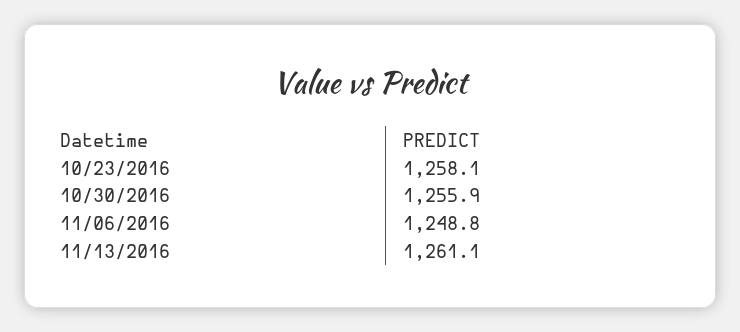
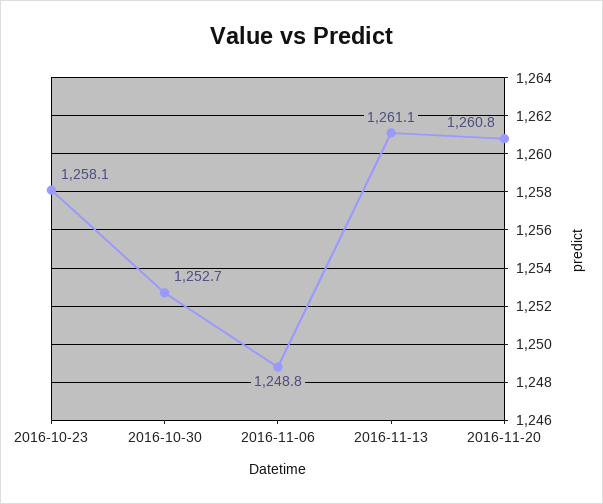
10/30/2016: 1255.9 -> 1252.7
2016-11-20: none -> 1260.8

